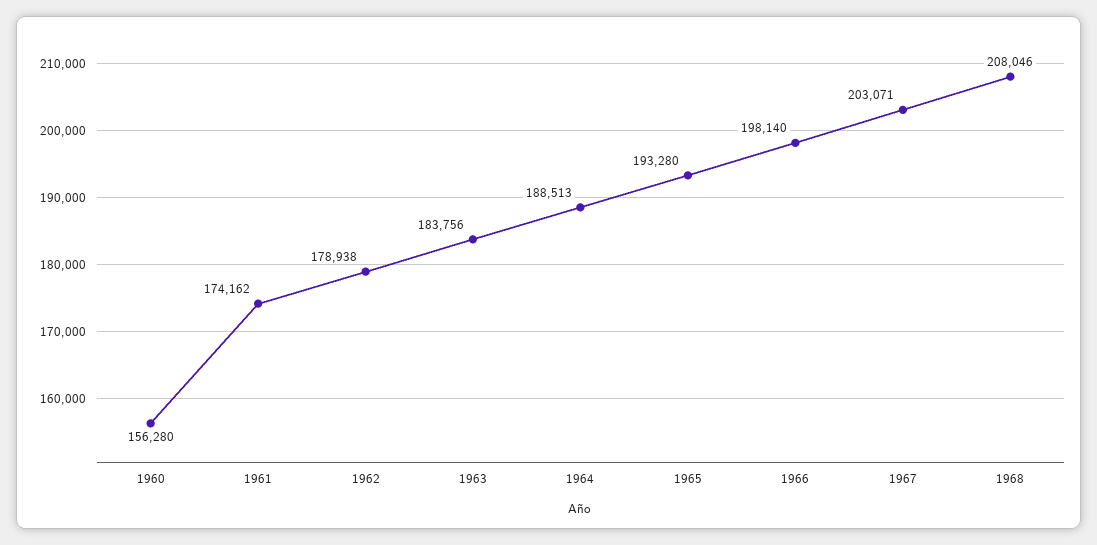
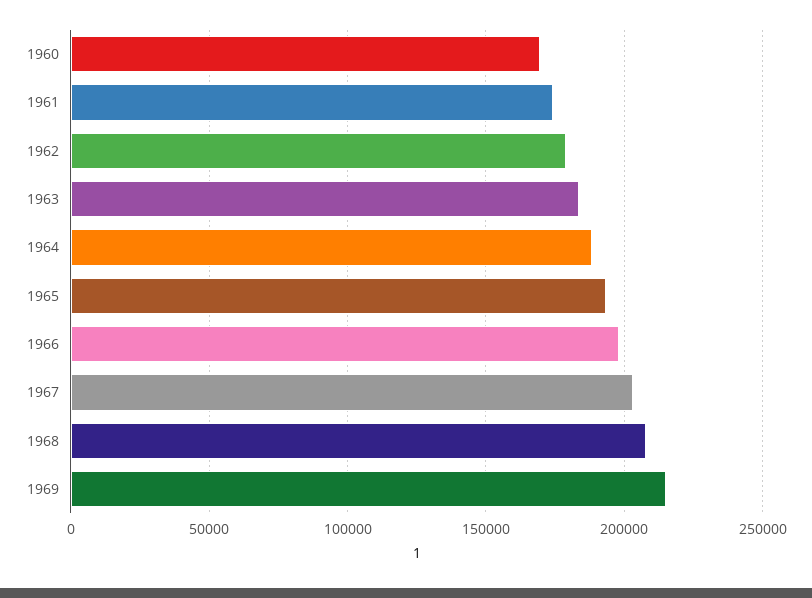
1960: 156280 -> 170000
1969: none -> 215000

